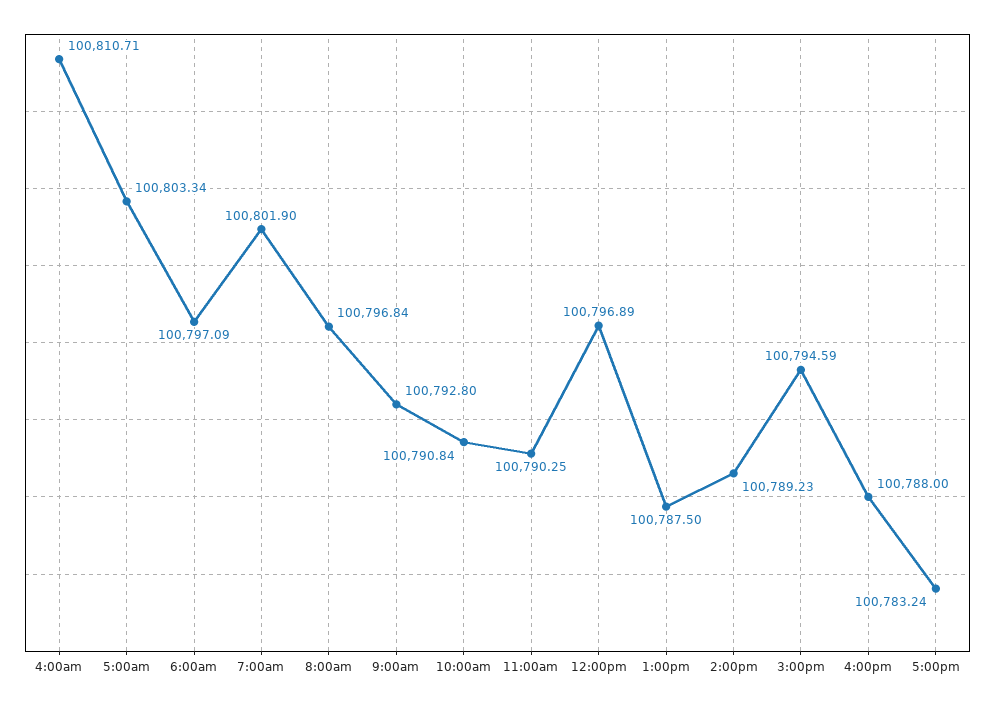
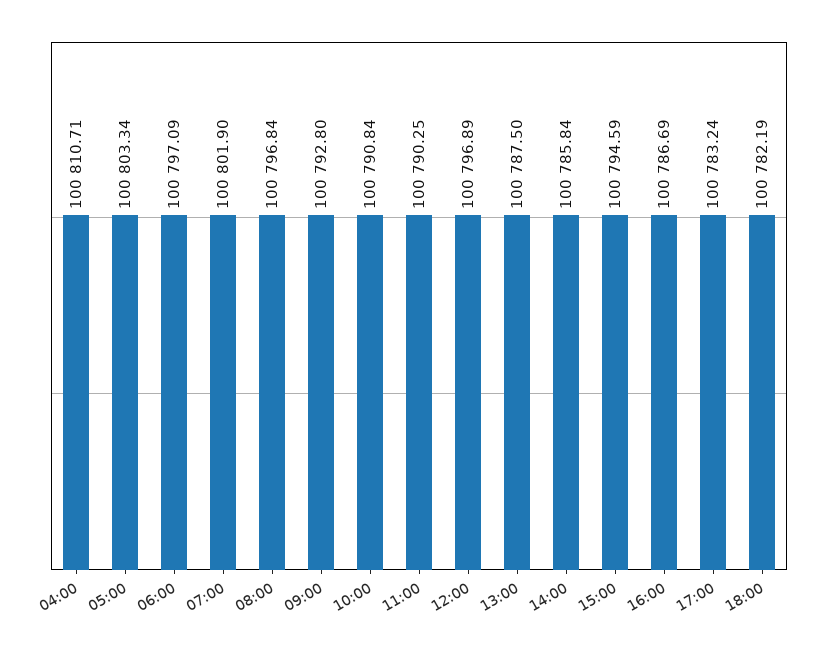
2:00pm: 100789.23 -> 100785.84
4:00pm: 100788 -> 100786.69
18:00: none -> 100782.19

